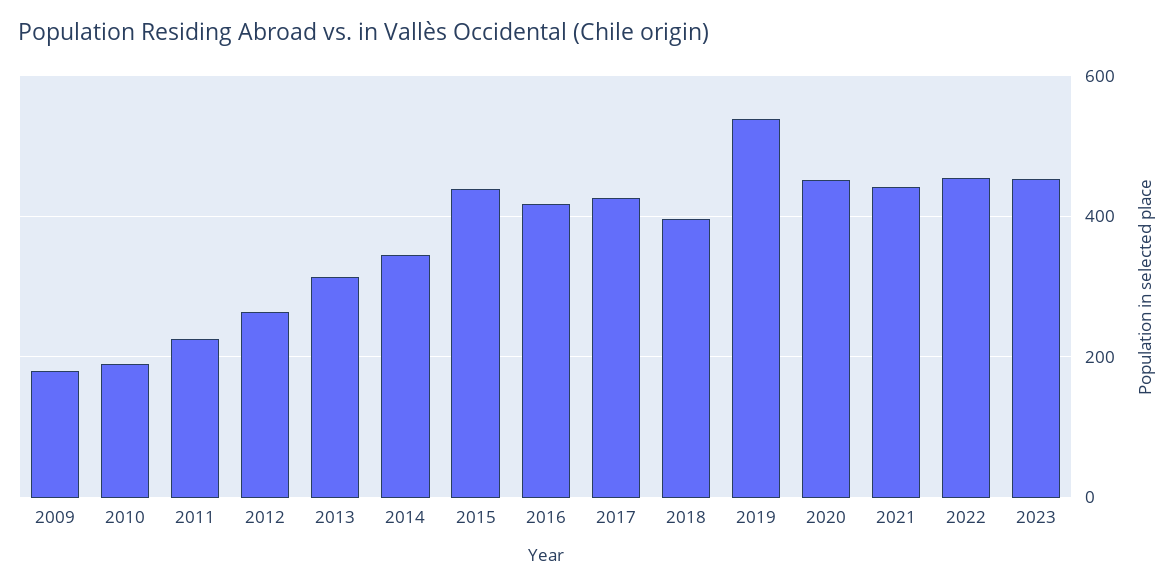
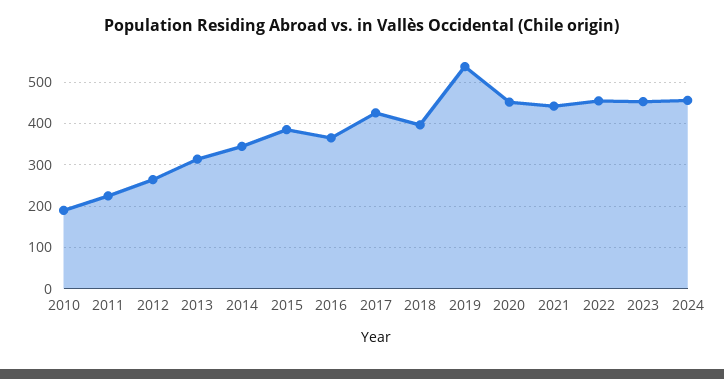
2009: 180 -> none
2015: 440 -> 380
2016: 420 -> 360
2024: none -> 460

